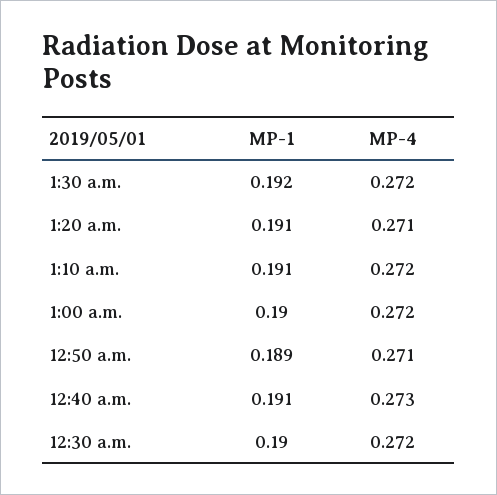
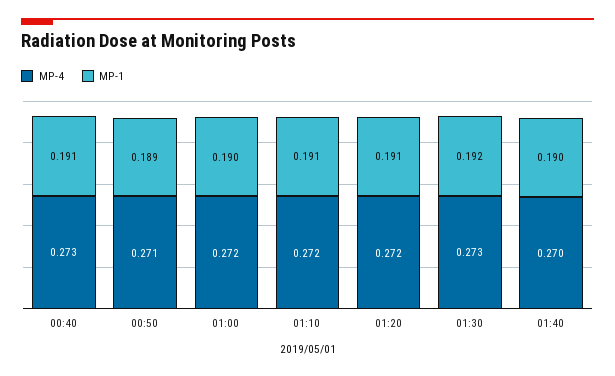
MP-4, 1:30 a.m.: 0.272 -> 0.273
MP-4, 1:20 a.m.: 0.271 -> 0.272
MP-1, 12:30 a.m.: 0.19 -> none
MP-4, 12:30 a.m.: 0.272 -> none
MP-4, 01:40: none -> 0.27
MP-1, 01:40: none -> 0.19

